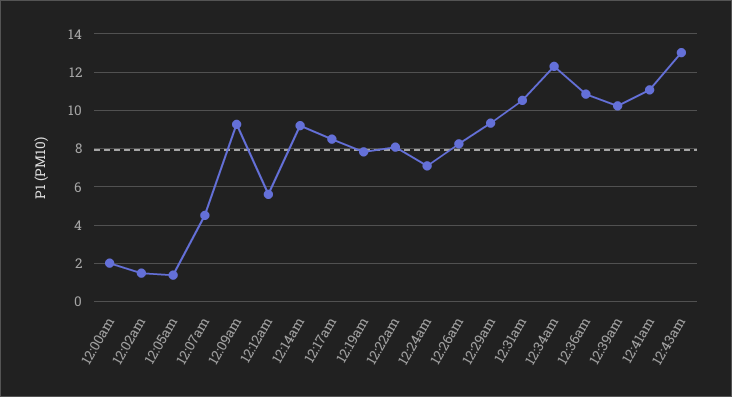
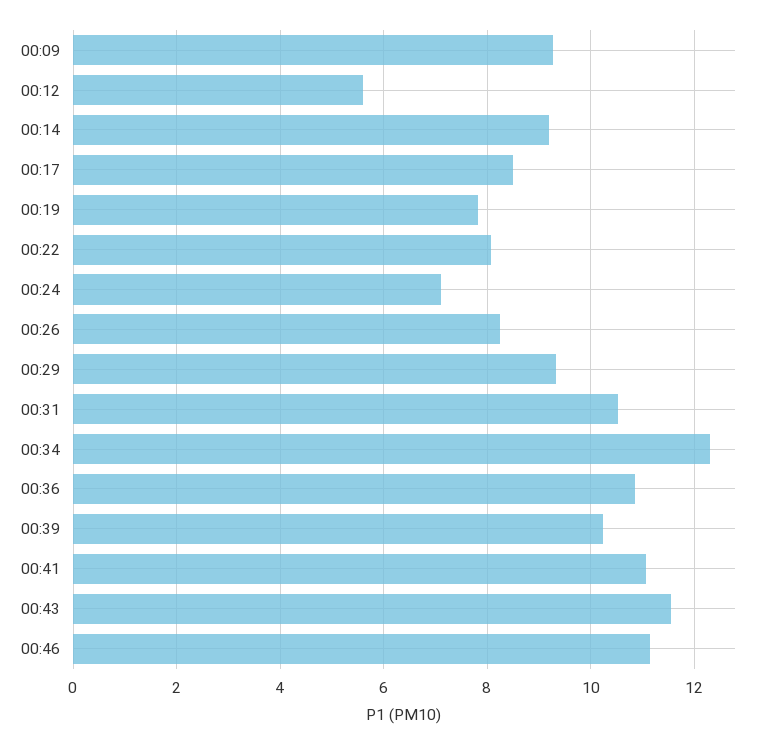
12:00am: 2 -> none
12:02am: 1.5 -> none
12:05am: 1.5 -> none
12:07am: 4.5 -> none
12:43am: 13 -> 11.6
00:46: none -> 11.2

